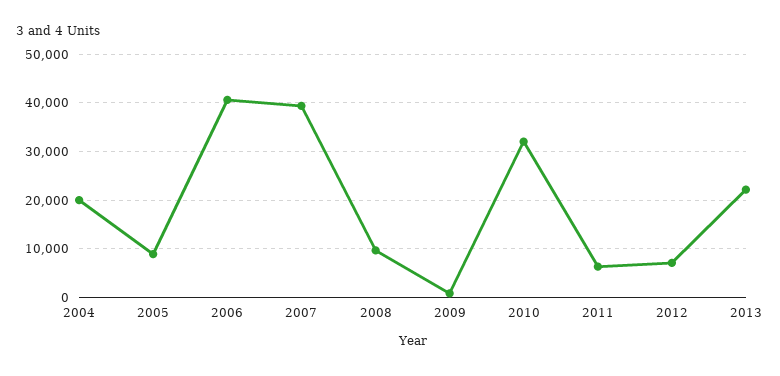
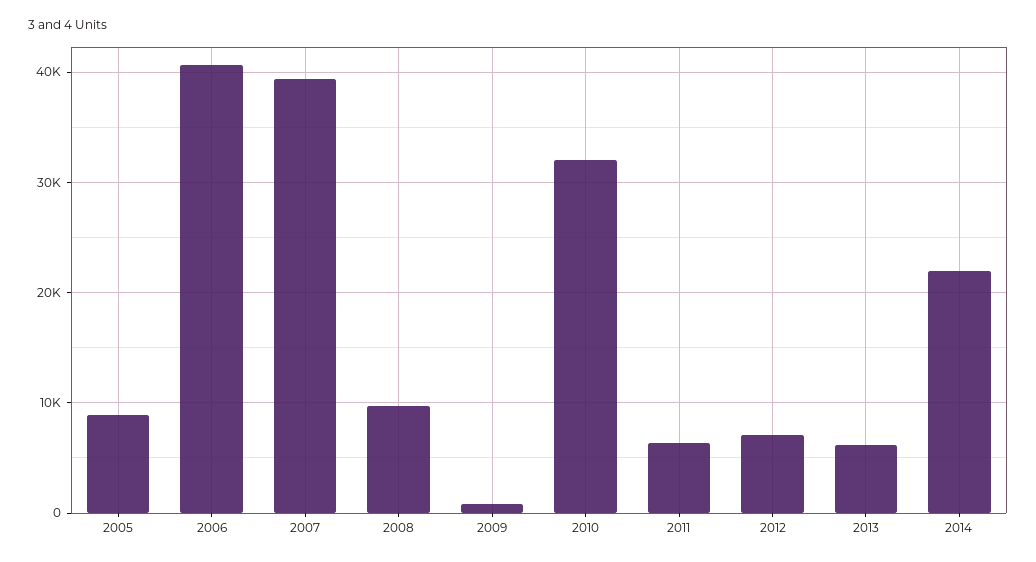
2004: 20000 -> none
2013: 22000 -> 6000
2014: none -> 22000

